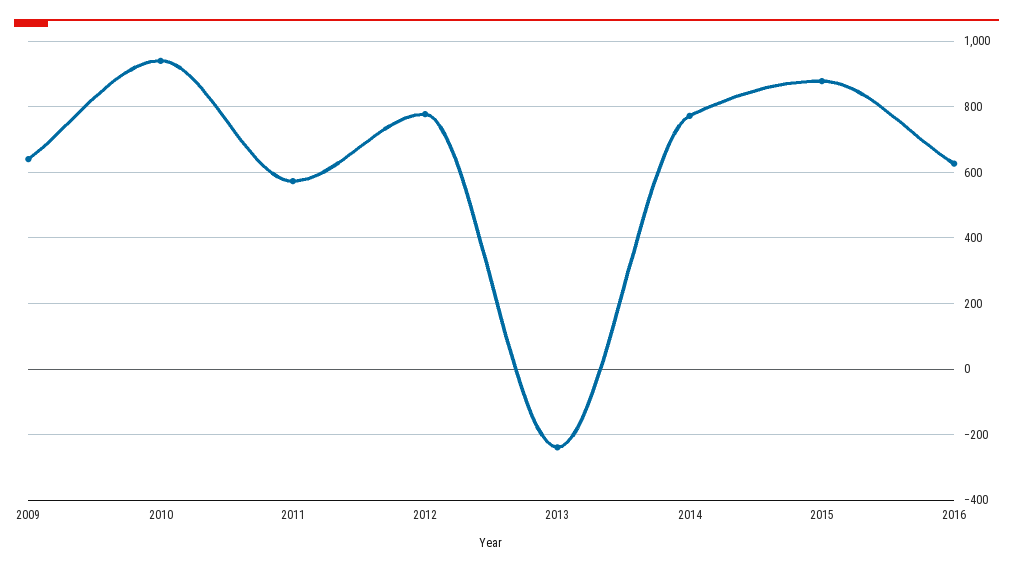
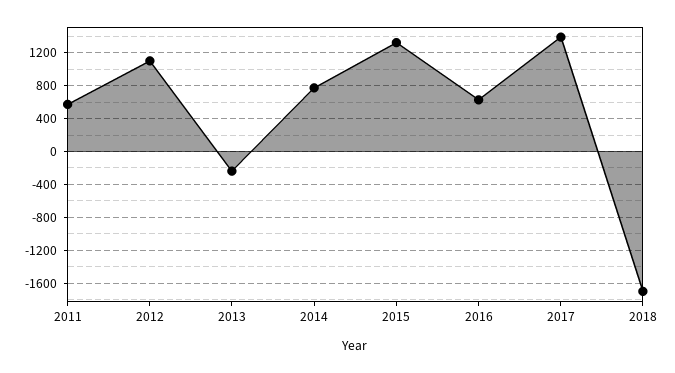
2009: 640 -> none
2010: 940 -> none
2012: 780 -> 1100
2015: 880 -> 1300
2017: none -> 1400
2018: none -> -1700

